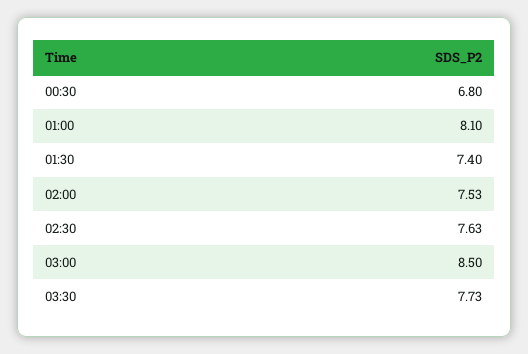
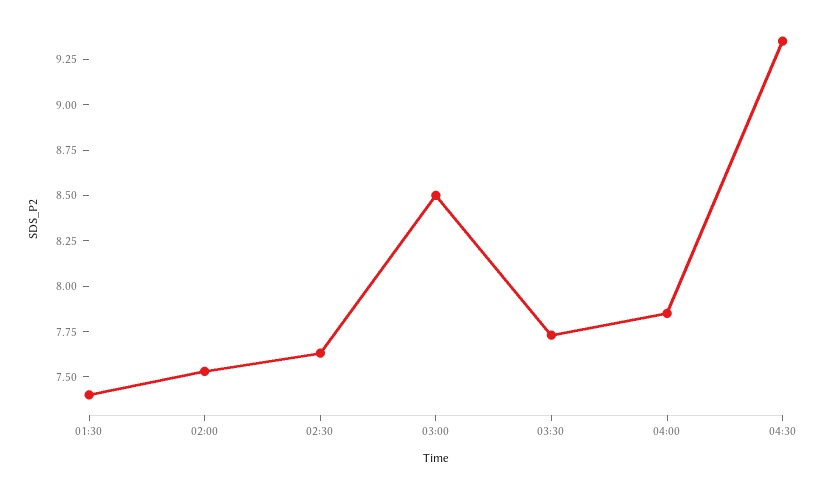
00:30: 6.8 -> none
01:00: 8.1 -> none
04:00: none -> 7.85
04:30: none -> 9.35

